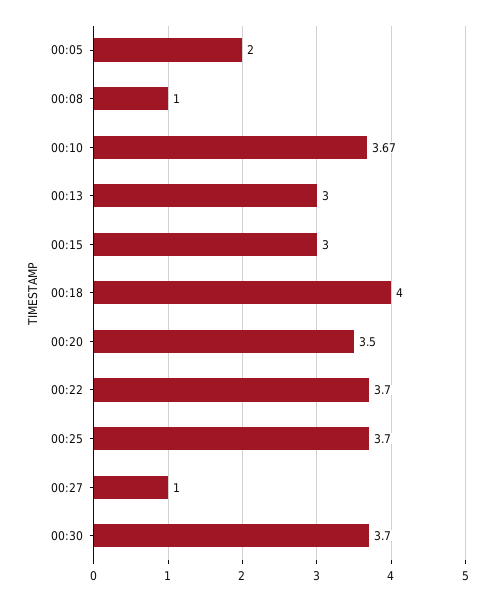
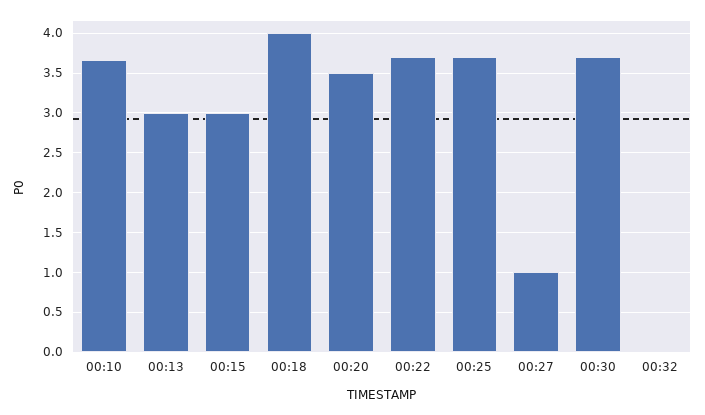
00:05: 2 -> none
00:08: 1 -> none
00:32: none -> 0

